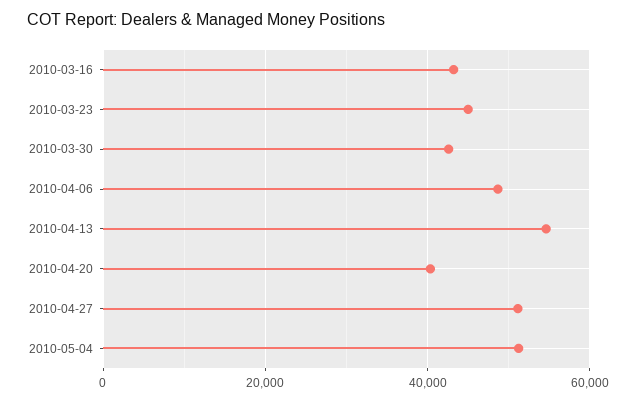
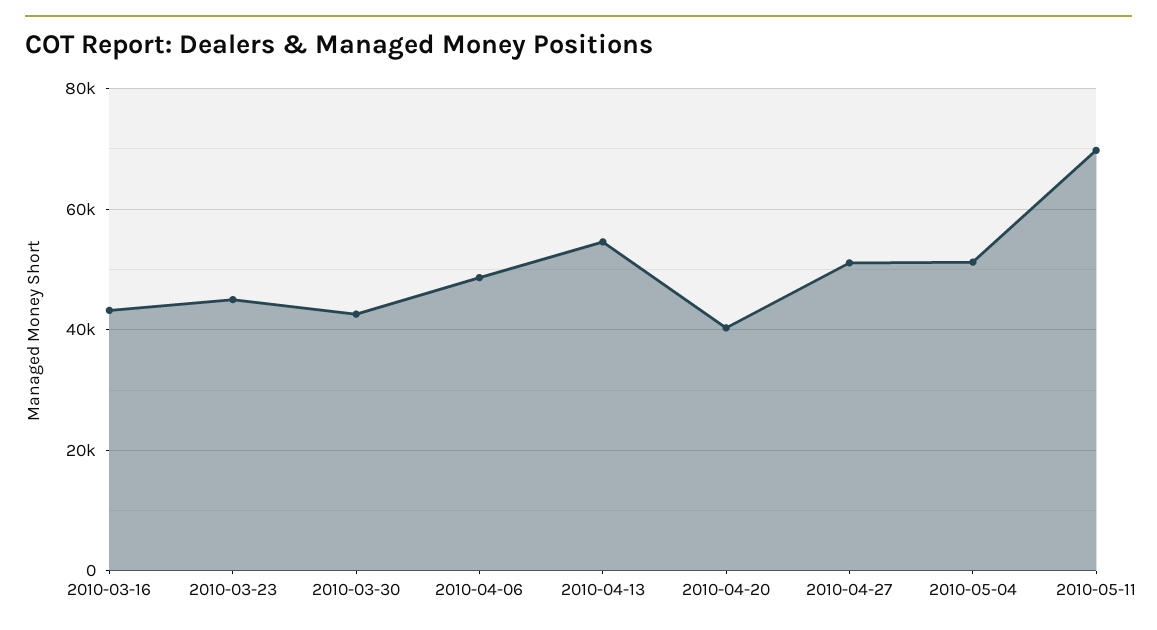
2010-05-11: none -> 70000

